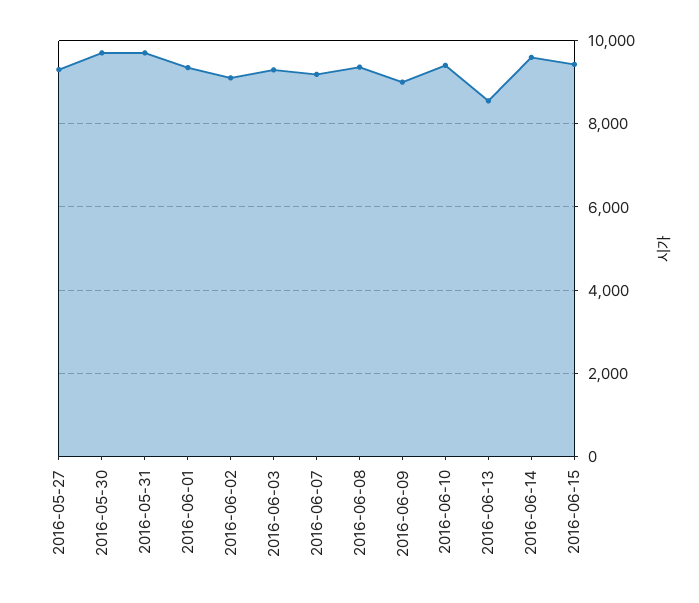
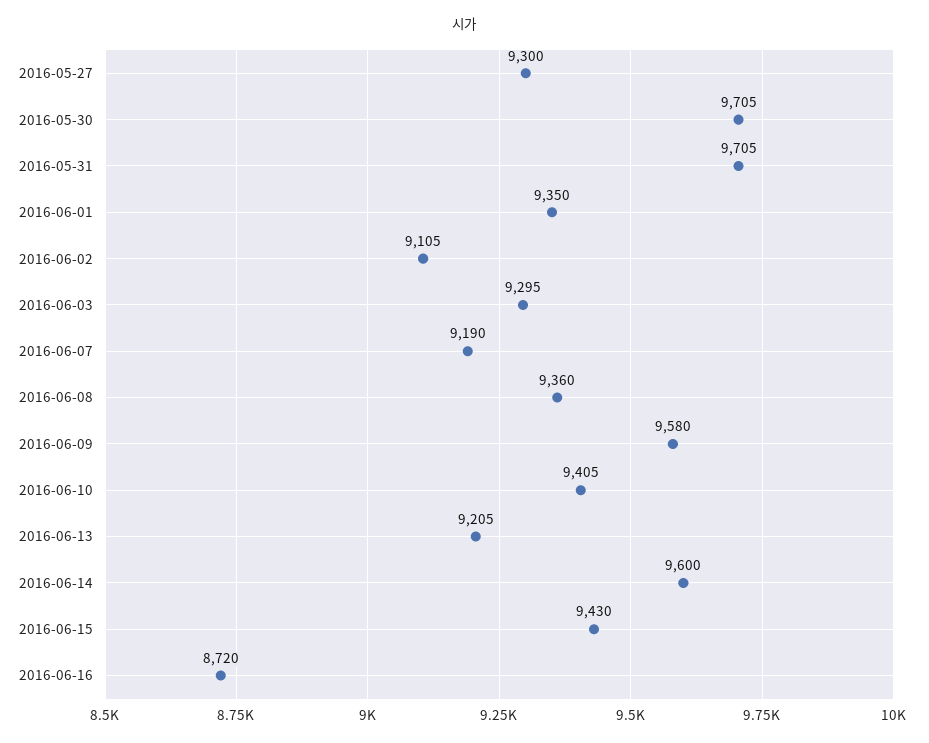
2016-06-09: 9000 -> 9580
2016-06-13: 8600 -> 9205
2016-06-16: none -> 8720

